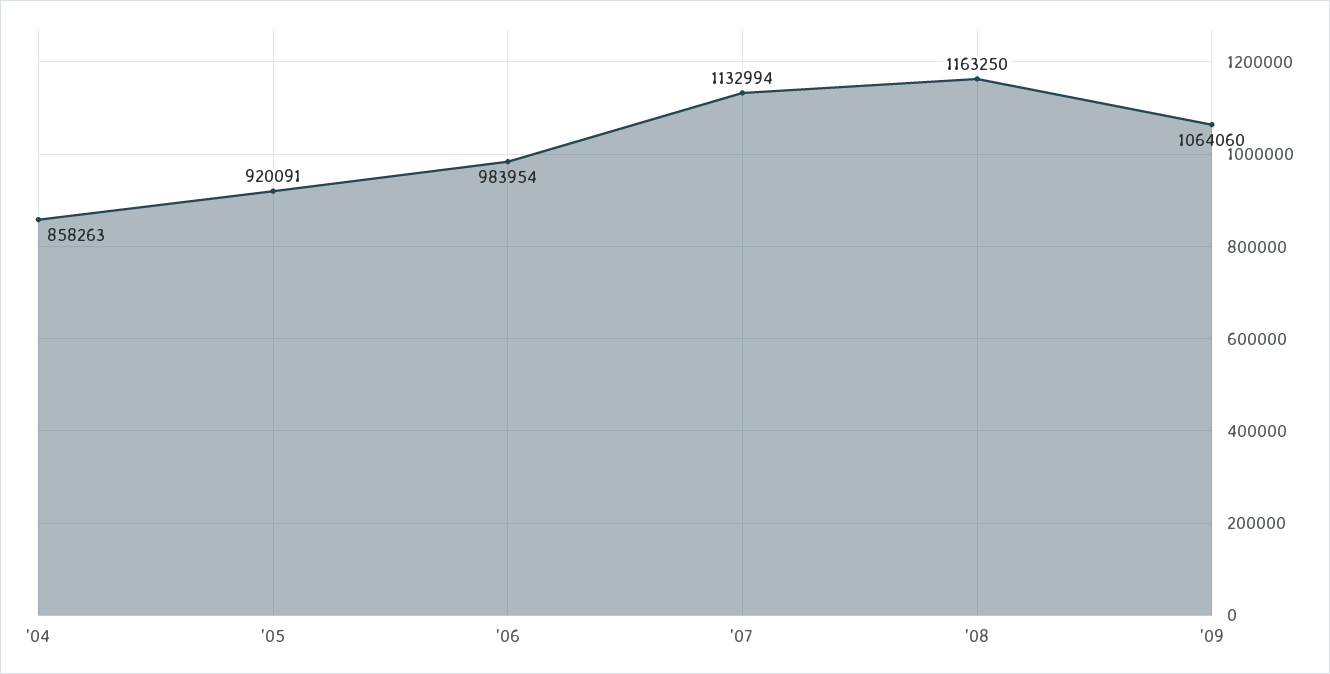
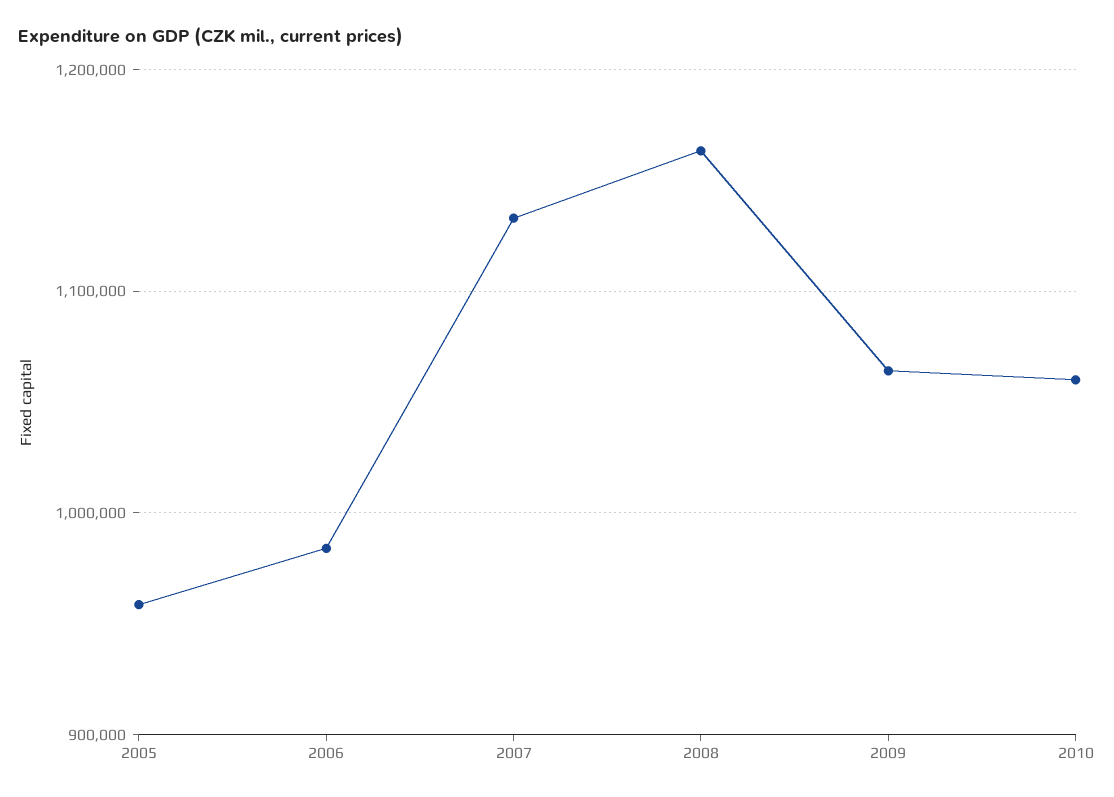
'04: 858263 -> none
'05: 920091 -> 960000
2010: none -> 1060000

